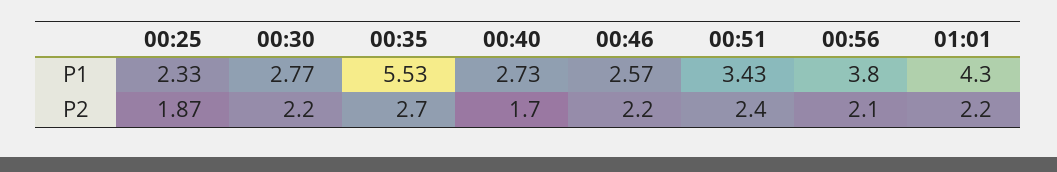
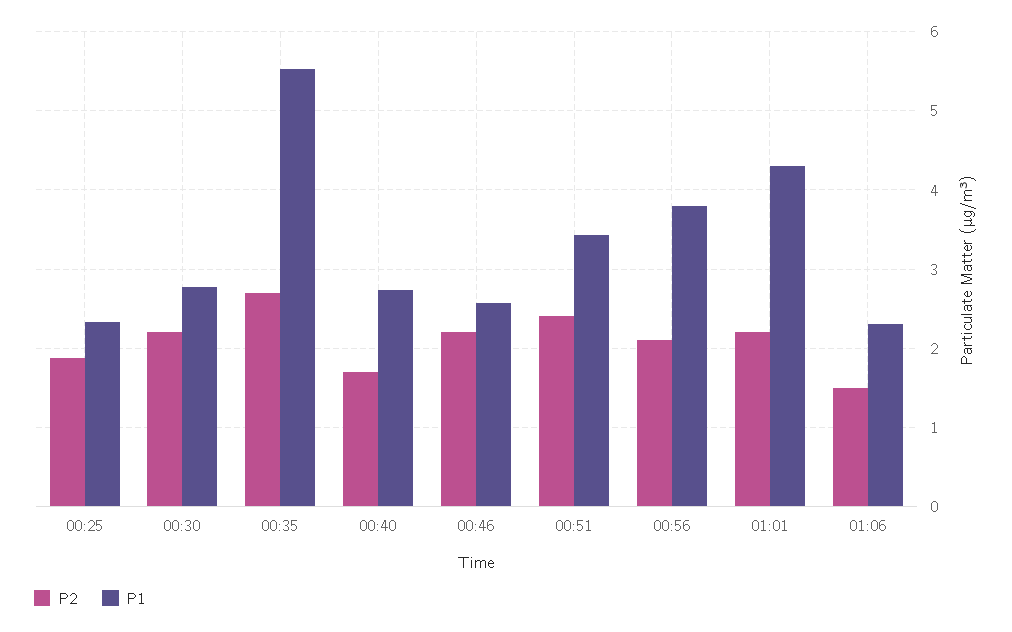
P2, 01:06: none -> 1.5
P1, 01:06: none -> 2.3

